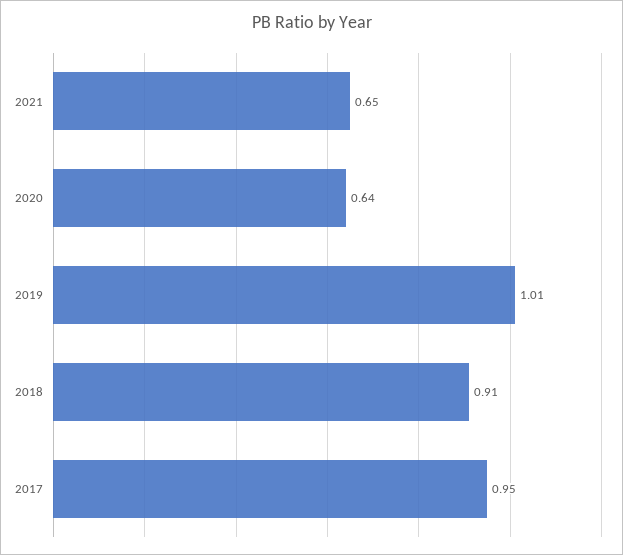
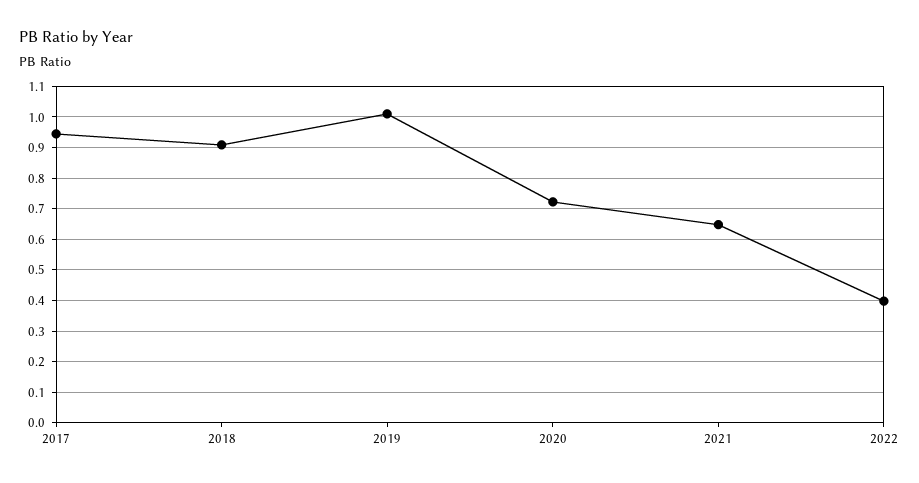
2020: 0.64 -> 0.72
2022: none -> 0.4

